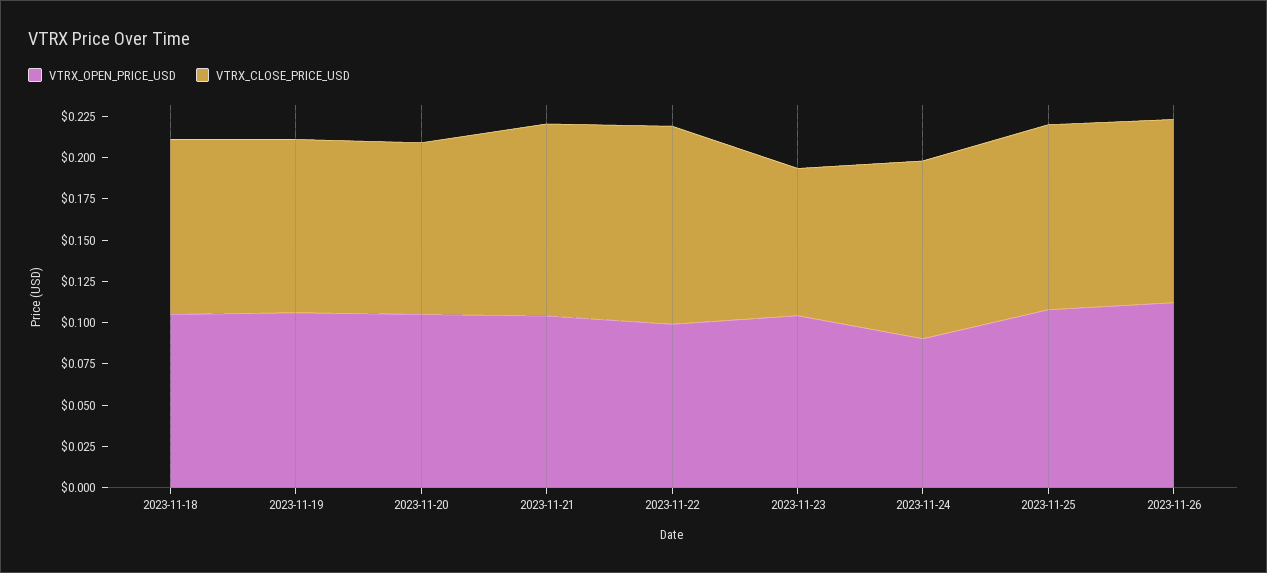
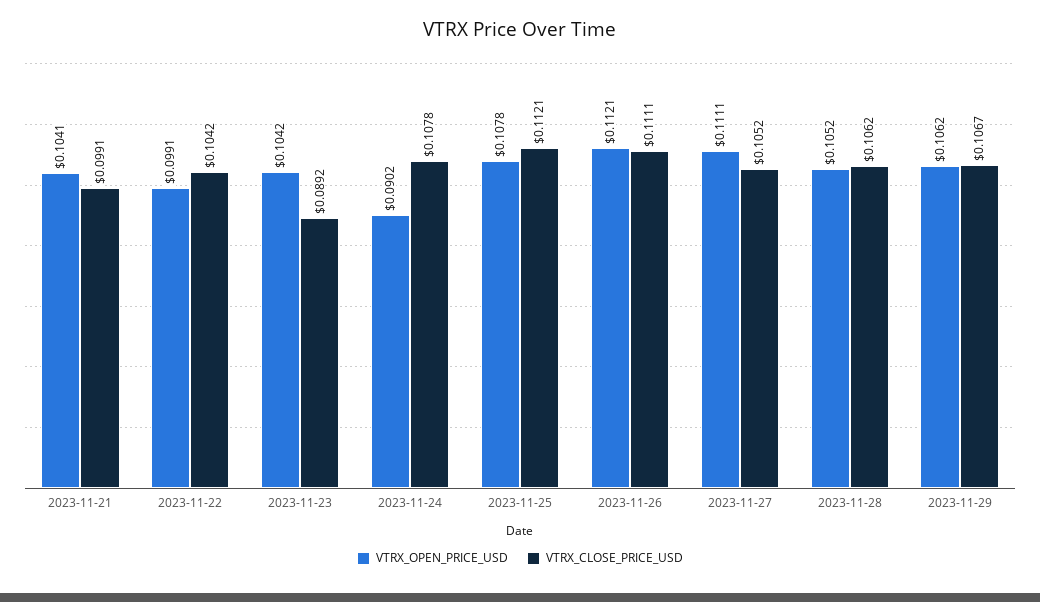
VTRX_OPEN_PRICE_USD, 2023-11-18: 0.105 -> none
VTRX_CLOSE_PRICE_USD, 2023-11-18: 0.105 -> none
VTRX_OPEN_PRICE_USD, 2023-11-19: 0.105 -> none
VTRX_CLOSE_PRICE_USD, 2023-11-19: 0.105 -> none
VTRX_OPEN_PRICE_USD, 2023-11-20: 0.105 -> none
VTRX_CLOSE_PRICE_USD, 2023-11-20: 0.105 -> none
VTRX_CLOSE_PRICE_USD, 2023-11-21: 0.115 -> 0.0991
VTRX_CLOSE_PRICE_USD, 2023-11-22: 0.12 -> 0.1042
VTRX_OPEN_PRICE_USD, 2023-11-27: none -> 0.1111
VTRX_CLOSE_PRICE_USD, 2023-11-27: none -> 0.1052
VTRX_OPEN_PRICE_USD, 2023-11-28: none -> 0.1052
VTRX_CLOSE_PRICE_USD, 2023-11-28: none -> 0.1062
VTRX_OPEN_PRICE_USD, 2023-11-29: none -> 0.1062
VTRX_CLOSE_PRICE_USD, 2023-11-29: none -> 0.1067

